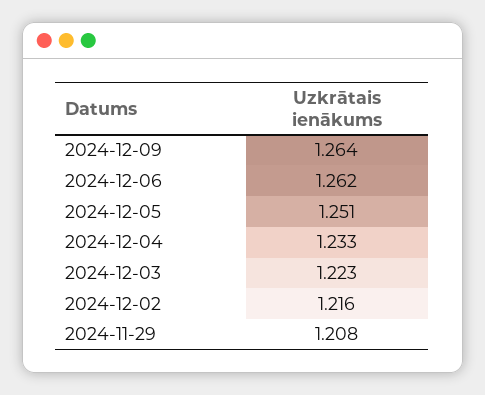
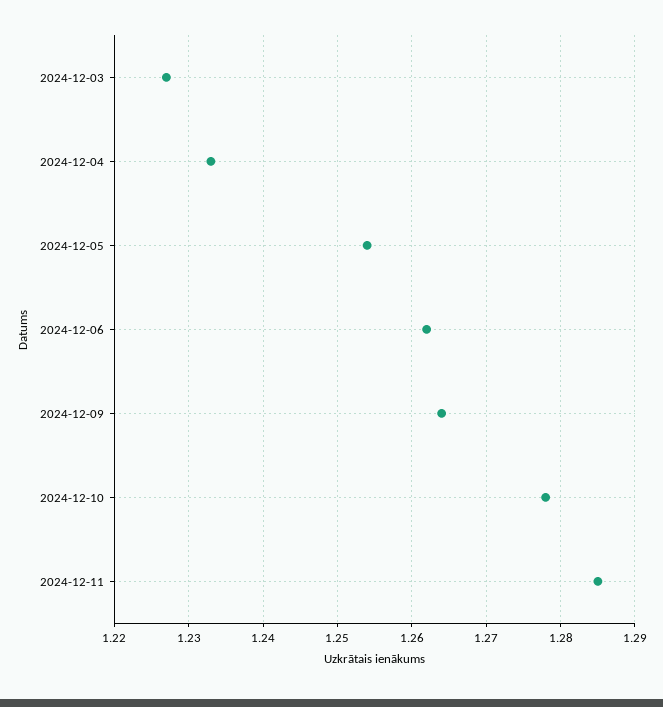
2024-12-05: 1.251 -> 1.254
2024-12-03: 1.223 -> 1.227
2024-12-02: 1.216 -> none
2024-11-29: 1.208 -> none
2024-12-10: none -> 1.278
2024-12-11: none -> 1.285

